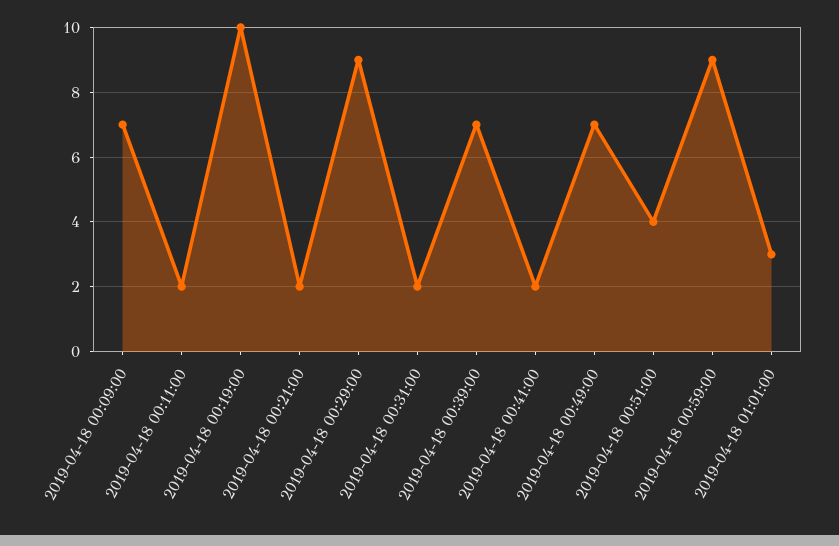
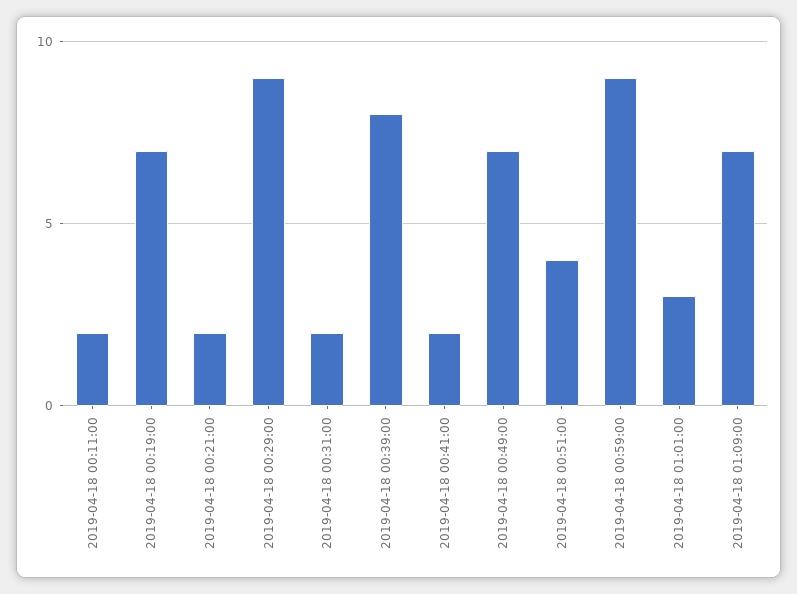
2019-04-18 00:09:00: 7 -> none
2019-04-18 00:19:00: 10 -> 7
2019-04-18 00:39:00: 7 -> 8
2019-04-18 01:09:00: none -> 7

